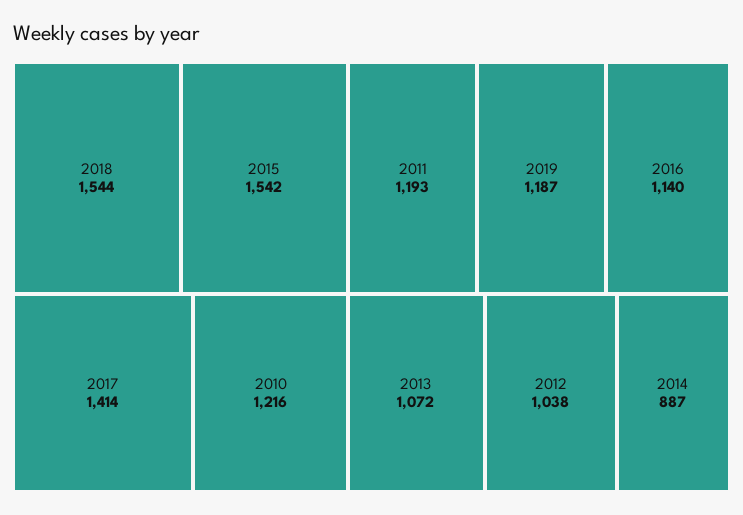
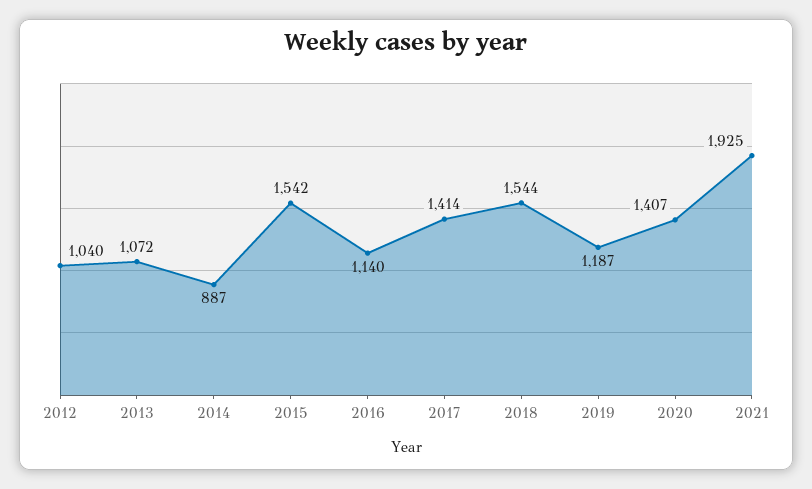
2010: 1216 -> none
2011: 1193 -> none
2012: 1038 -> 1040
2020: none -> 1407
2021: none -> 1925

